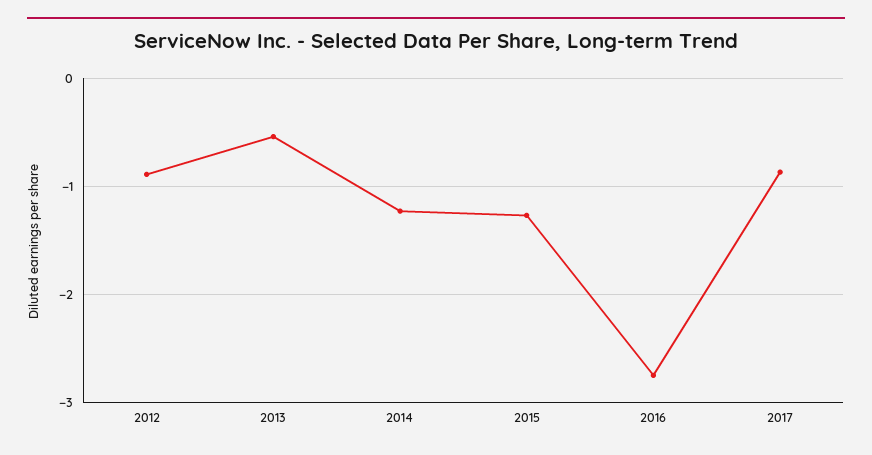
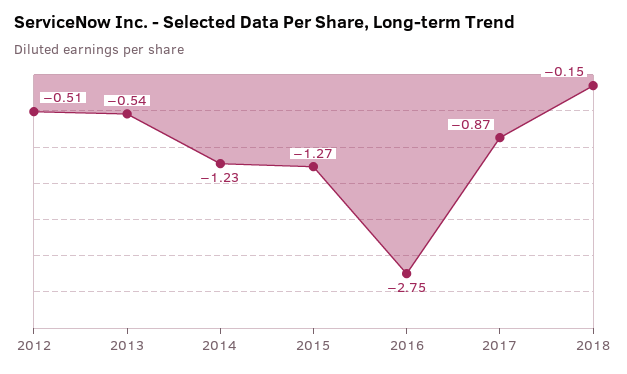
2012: -0.9 -> -0.51
2018: none -> -0.15

